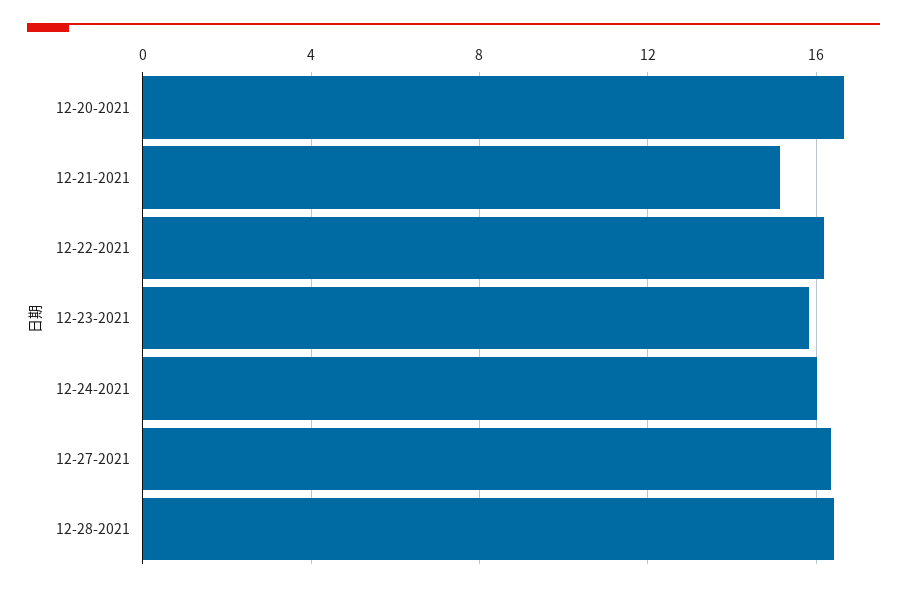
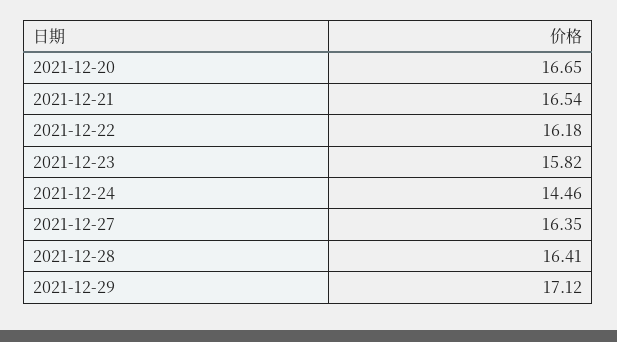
12-21-2021: 15 -> 16.54
12-24-2021: 16 -> 14.46
2021-12-29: none -> 17.12

